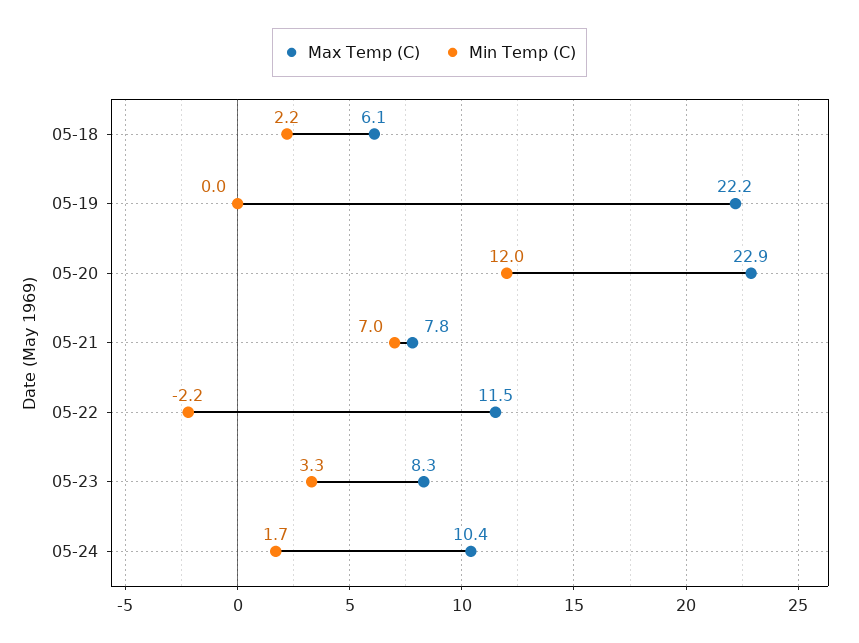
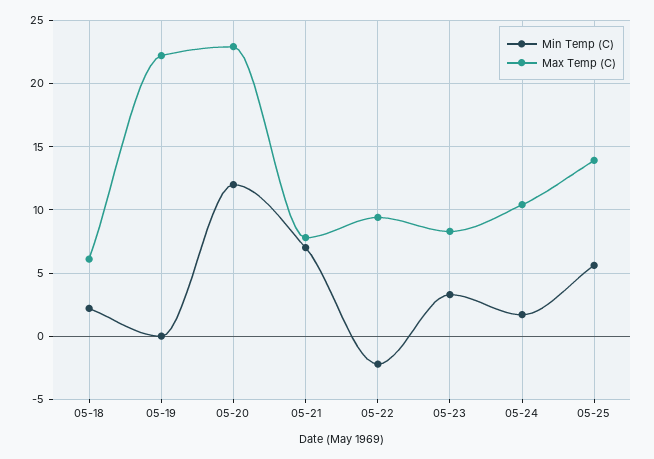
Max Temp (C), 05-22: 11.5 -> 9.5
Min Temp (C), 05-25: none -> 5.5
Max Temp (C), 05-25: none -> 14

